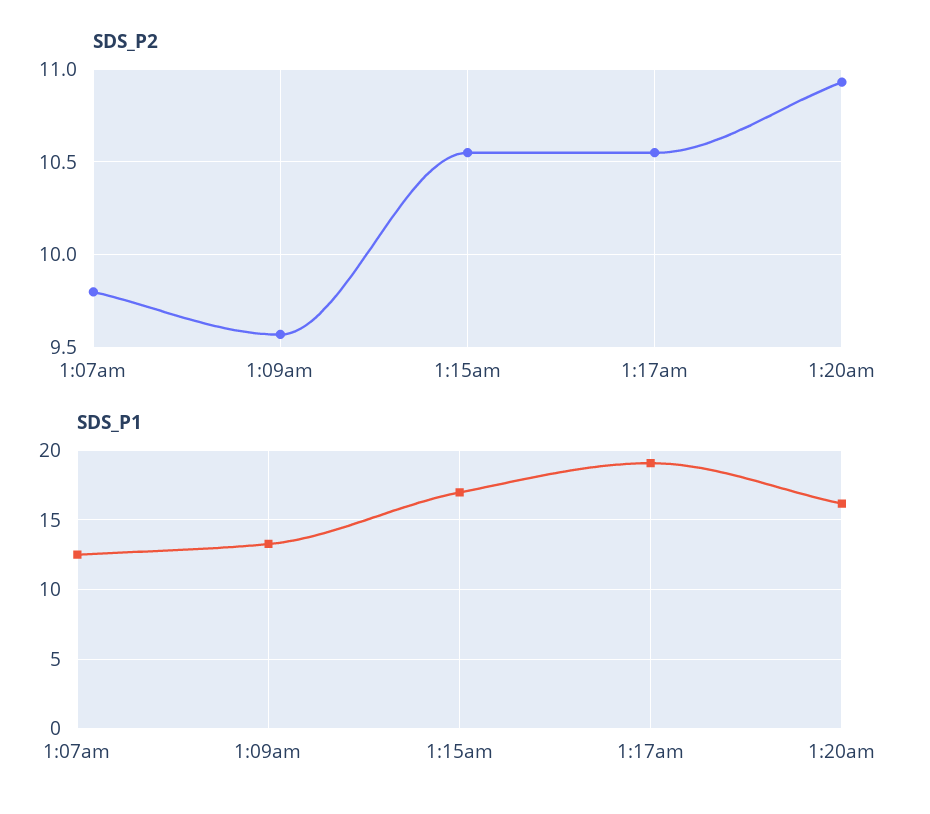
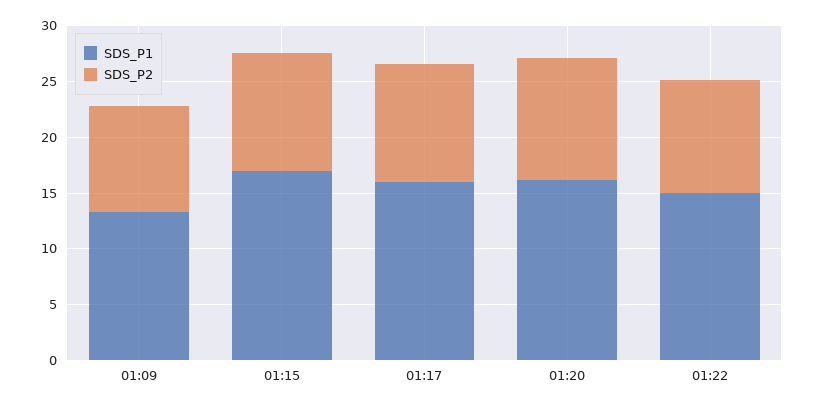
SDS_P2, 1:07am: 9.8 -> none
SDS_P1, 1:07am: 12.5 -> none
SDS_P1, 1:17am: 19 -> 16
SDS_P1, 01:22: none -> 15
SDS_P2, 01:22: none -> 10

